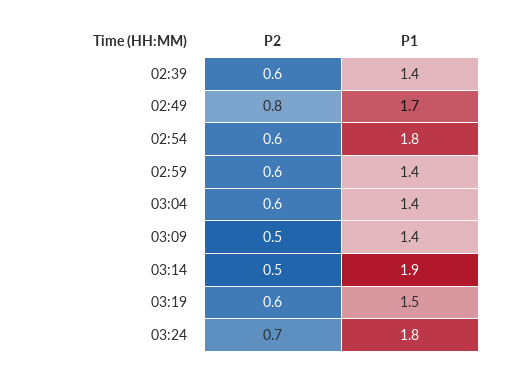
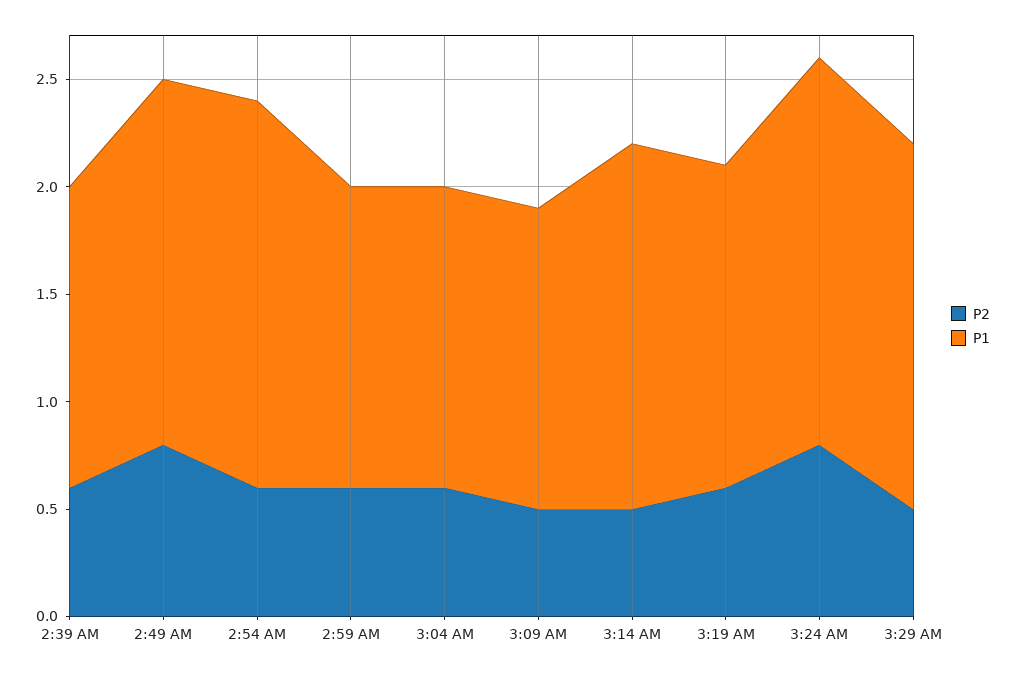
P1, 03:14: 1.9 -> 1.7
P2, 03:24: 0.7 -> 0.8
P2, 3:29 AM: none -> 0.5
P1, 3:29 AM: none -> 1.7

